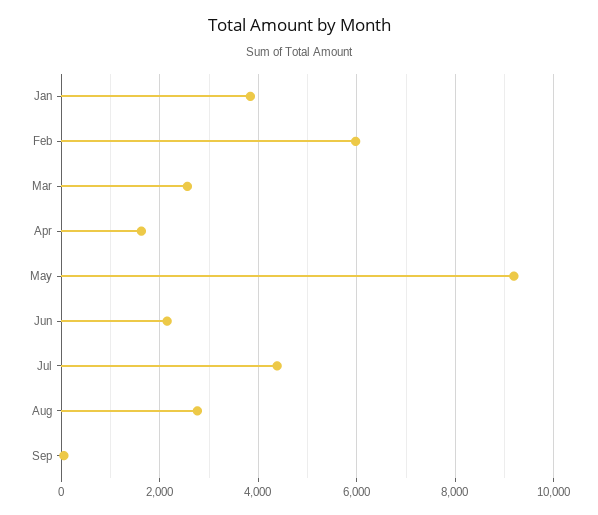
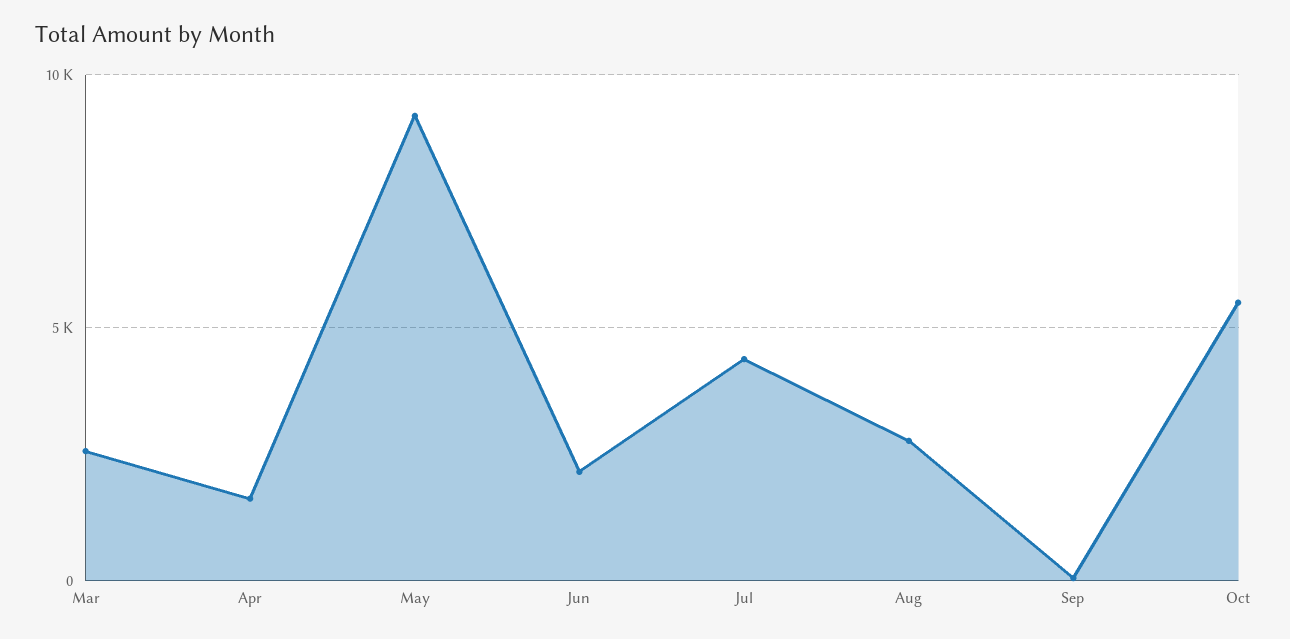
Jan: 3800 -> none
Feb: 6000 -> none
Oct: none -> 5500

